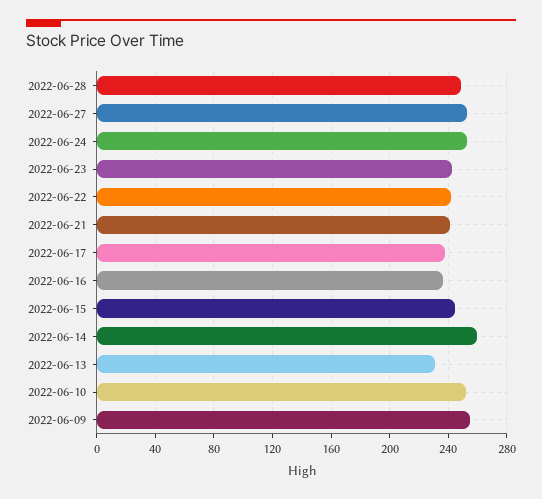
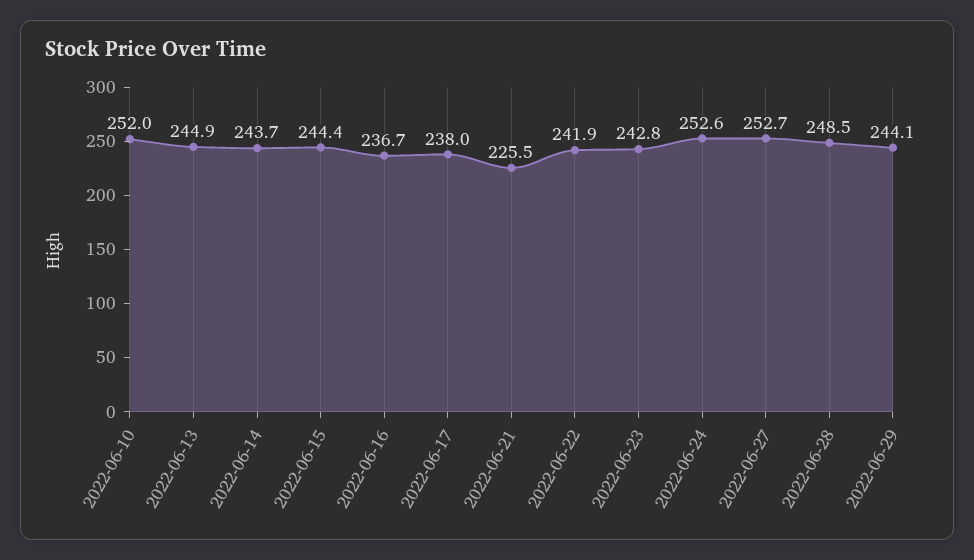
2022-06-21: 240 -> 225.5
2022-06-14: 260 -> 243.7
2022-06-13: 230 -> 244.9
2022-06-09: 255 -> none
2022-06-29: none -> 244.1

